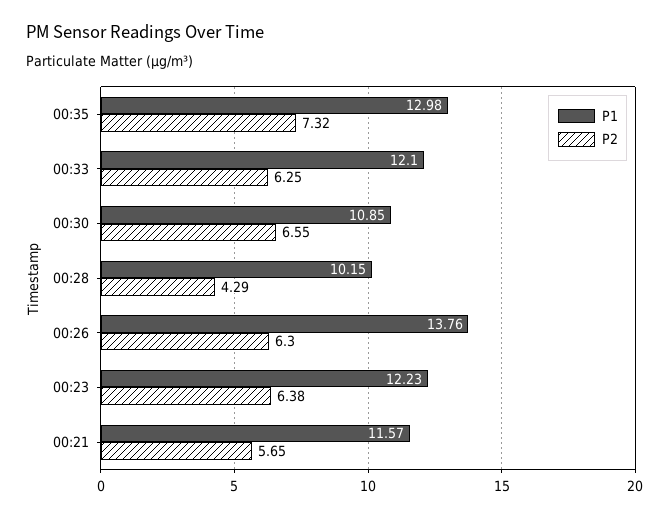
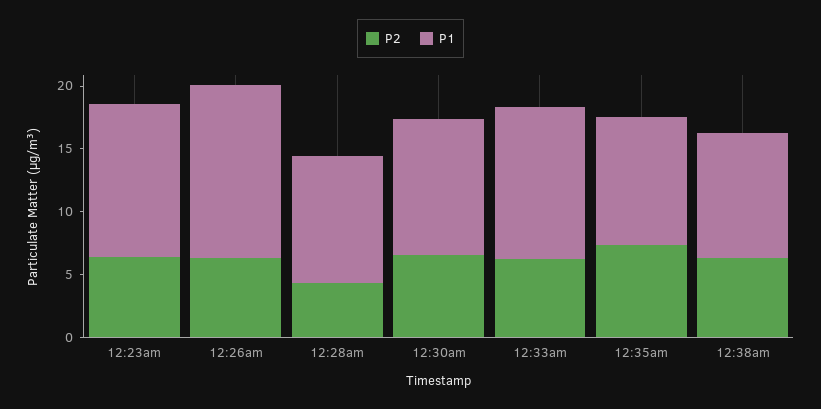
P1, 00:35: 12.98 -> 10
P1, 00:21: 11.57 -> none
P2, 00:21: 5.65 -> none
P2, 12:38am: none -> 6
P1, 12:38am: none -> 10

